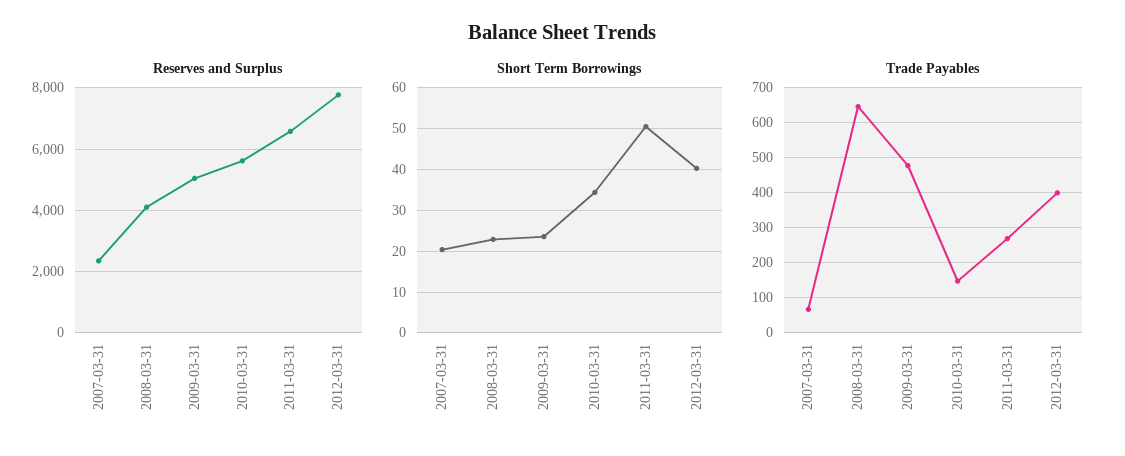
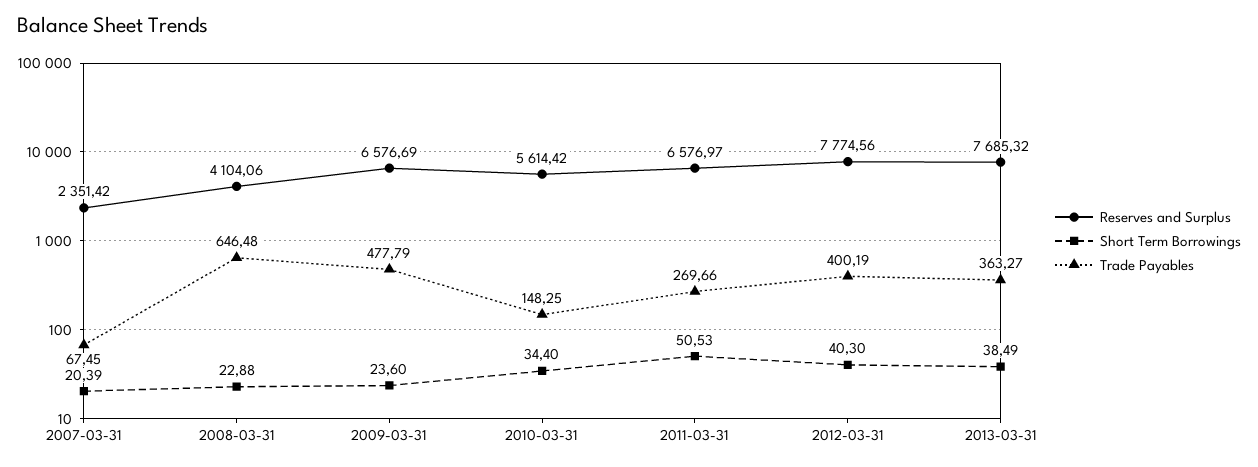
Reserves and Surplus, 2009-03-31: 5000 -> 6576.69
Reserves and Surplus, 2013-03-31: none -> 7685.32
Short Term Borrowings, 2013-03-31: none -> 38.49
Trade Payables, 2013-03-31: none -> 363.27

